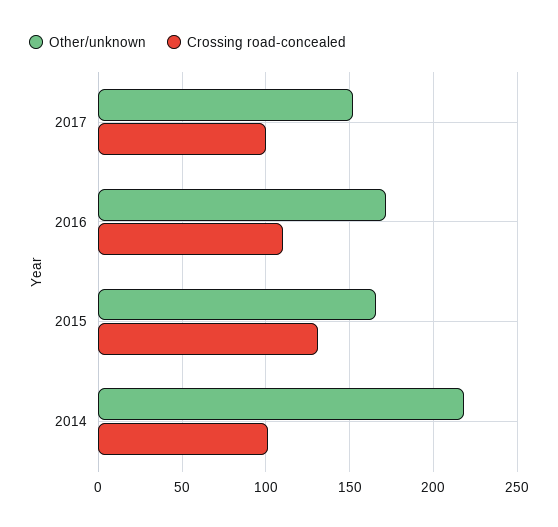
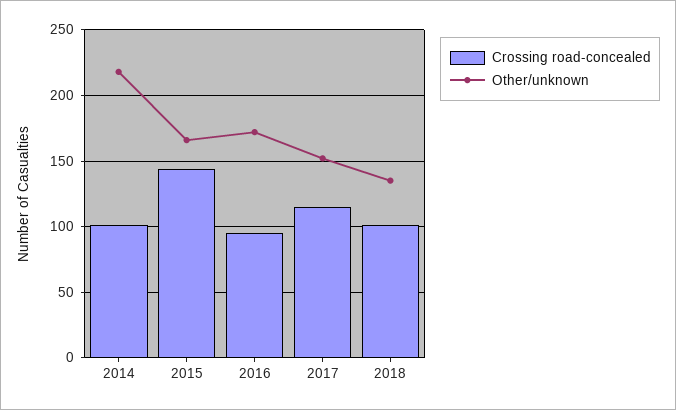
Crossing road-concealed, 2017: 100 -> 115
Crossing road-concealed, 2016: 110 -> 95
Crossing road-concealed, 2015: 130 -> 145
Crossing road-concealed, 2018: none -> 100
Other/unknown, 2018: none -> 135

